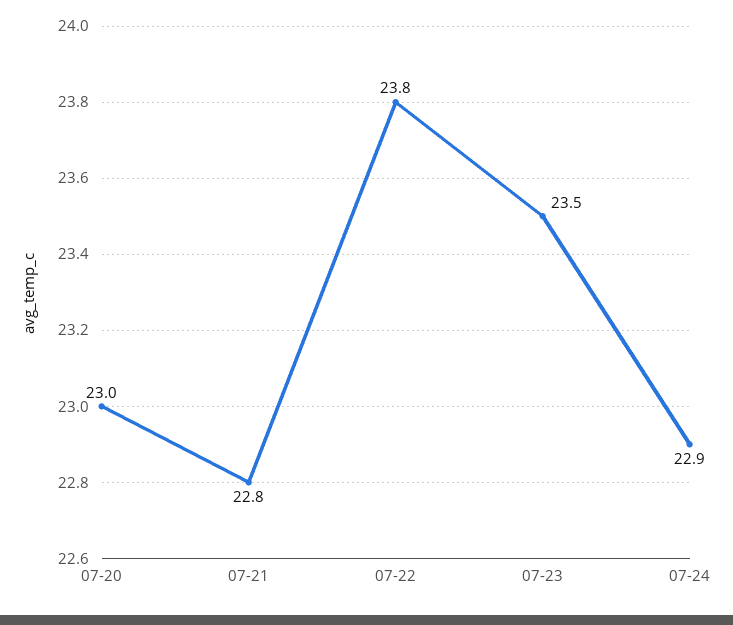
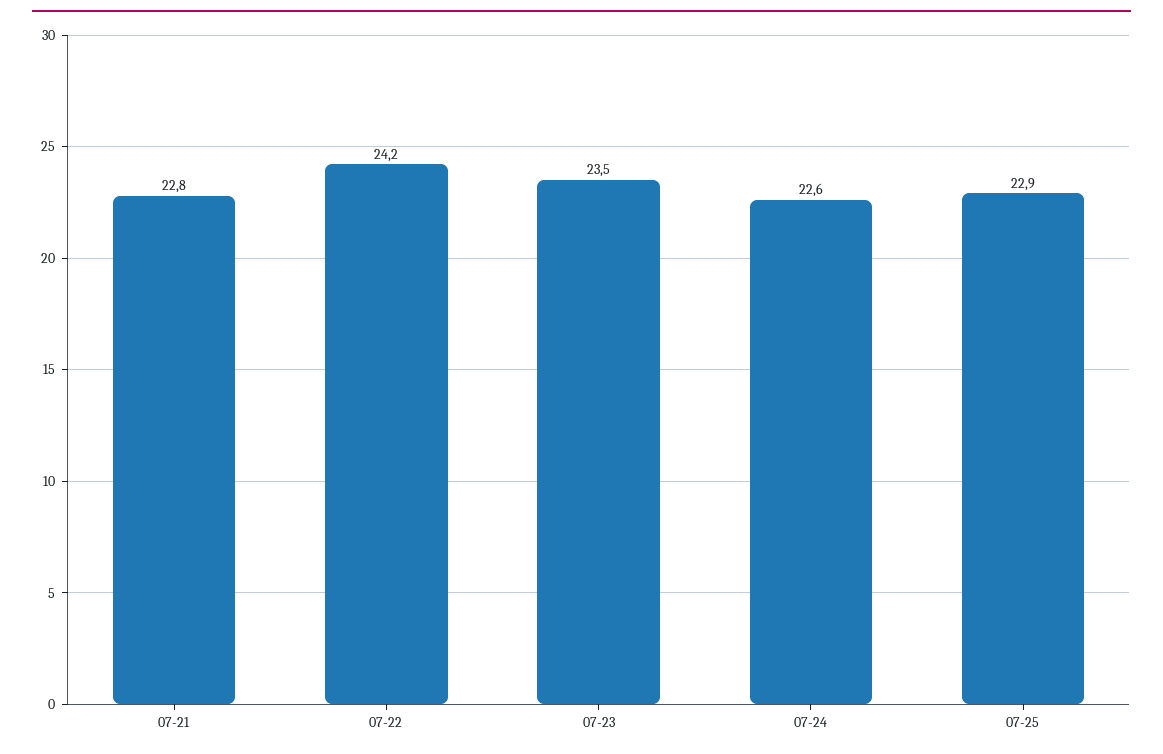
07-20: 23 -> none
07-22: 23.8 -> 24.2
07-24: 22.9 -> 22.6
07-25: none -> 22.9

